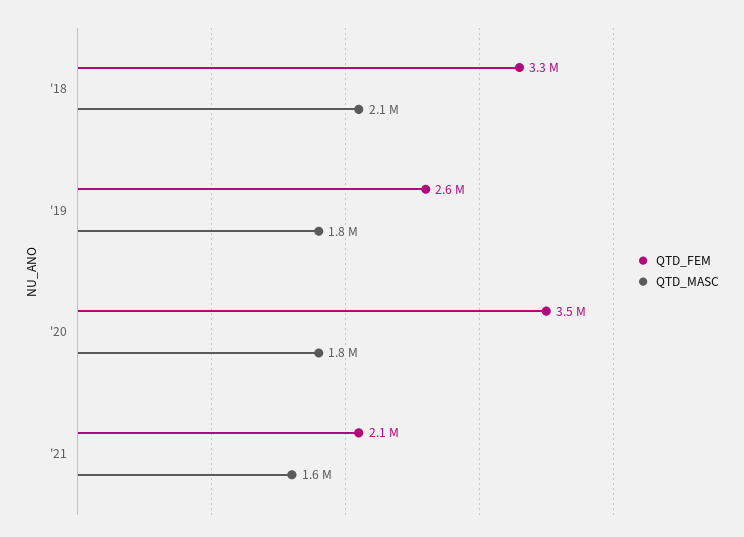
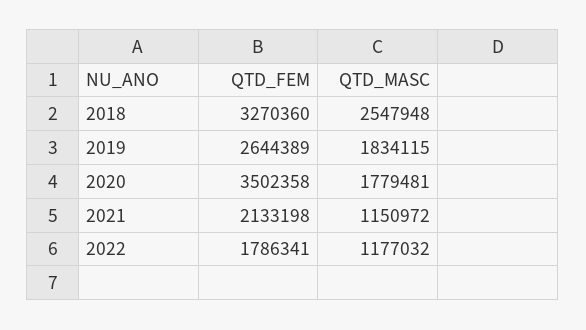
QTD_MASC, '18: 2100000 -> 2547948
QTD_MASC, '21: 1600000 -> 1150972
QTD_FEM, 2022: none -> 1786341
QTD_MASC, 2022: none -> 1177032

